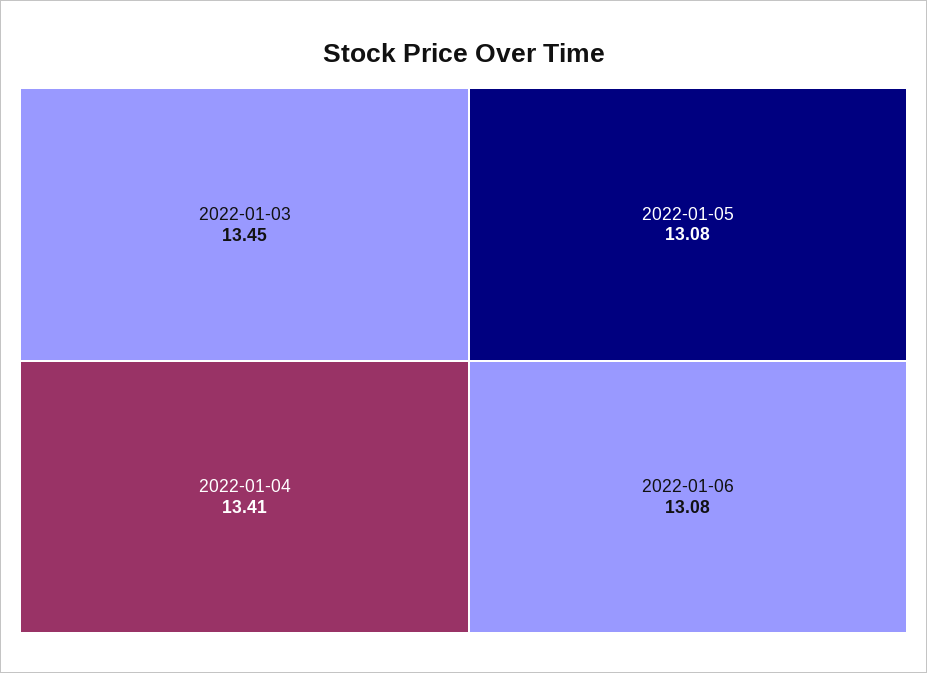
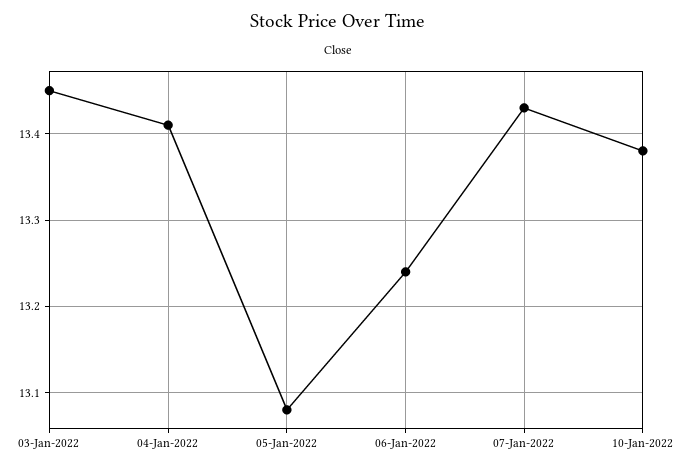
2022-01-06: 13.08 -> 13.24
07-Jan-2022: none -> 13.43
10-Jan-2022: none -> 13.38

